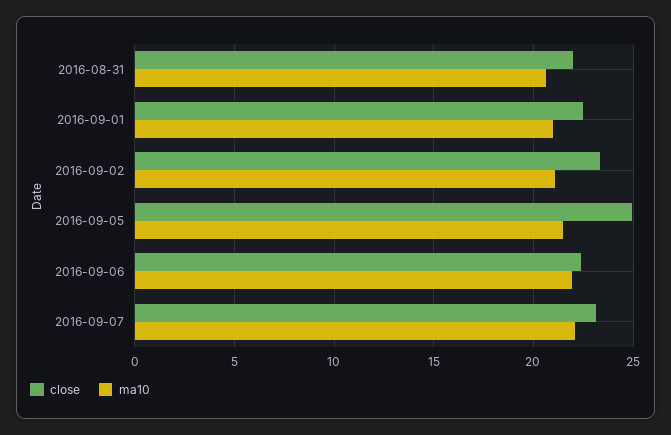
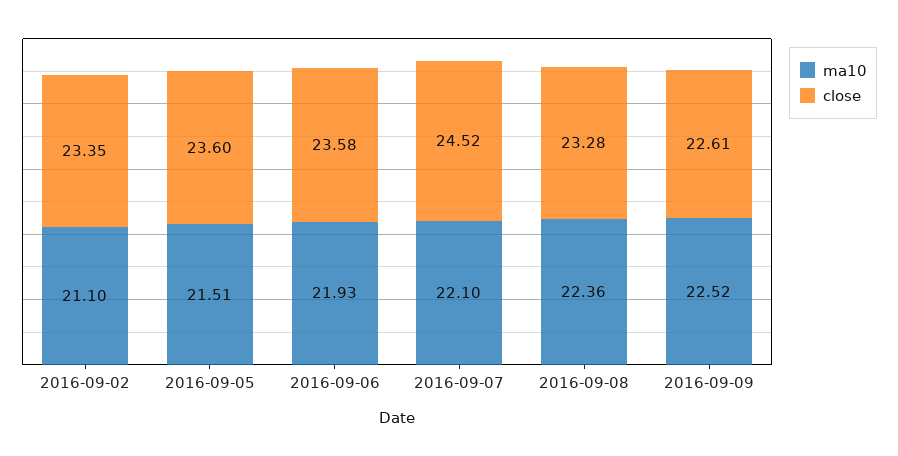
close, 2016-08-31: 22 -> none
ma10, 2016-08-31: 20.5 -> none
close, 2016-09-01: 22.5 -> none
ma10, 2016-09-01: 21 -> none
close, 2016-09-05: 25 -> 23.6
close, 2016-09-06: 22.5 -> 23.58
close, 2016-09-07: 23 -> 24.52
ma10, 2016-09-08: none -> 22.36
close, 2016-09-08: none -> 23.28
ma10, 2016-09-09: none -> 22.52
close, 2016-09-09: none -> 22.61

